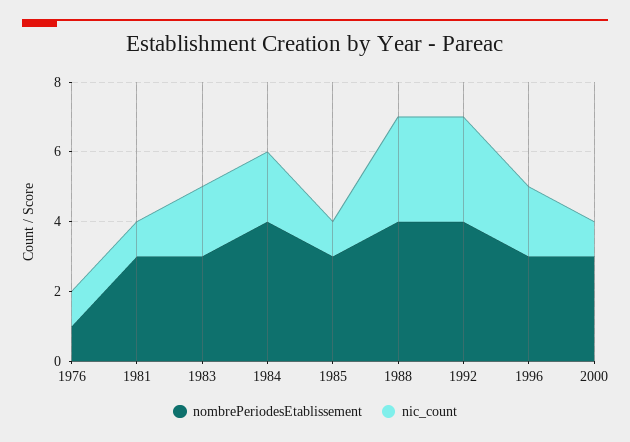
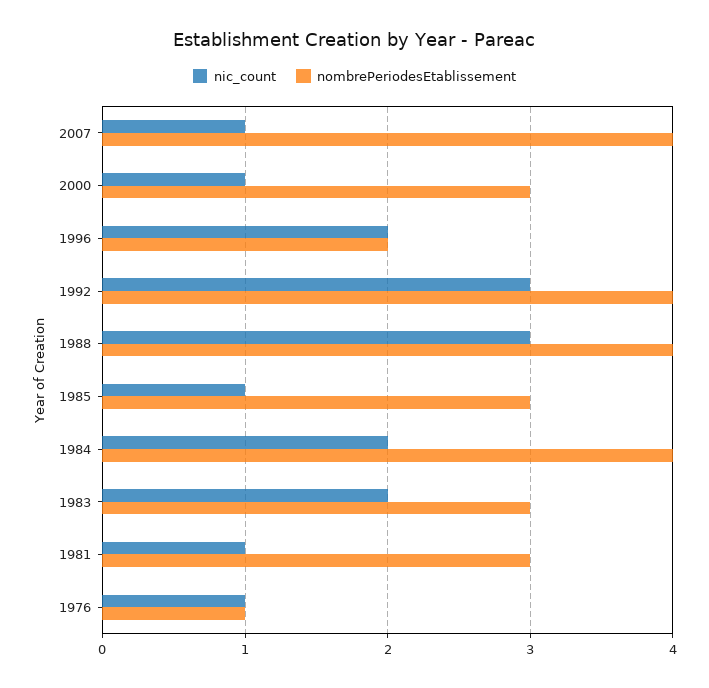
nombrePeriodesEtablissement, 1996: 3 -> 2
nic_count, 2007: none -> 1
nombrePeriodesEtablissement, 2007: none -> 4

